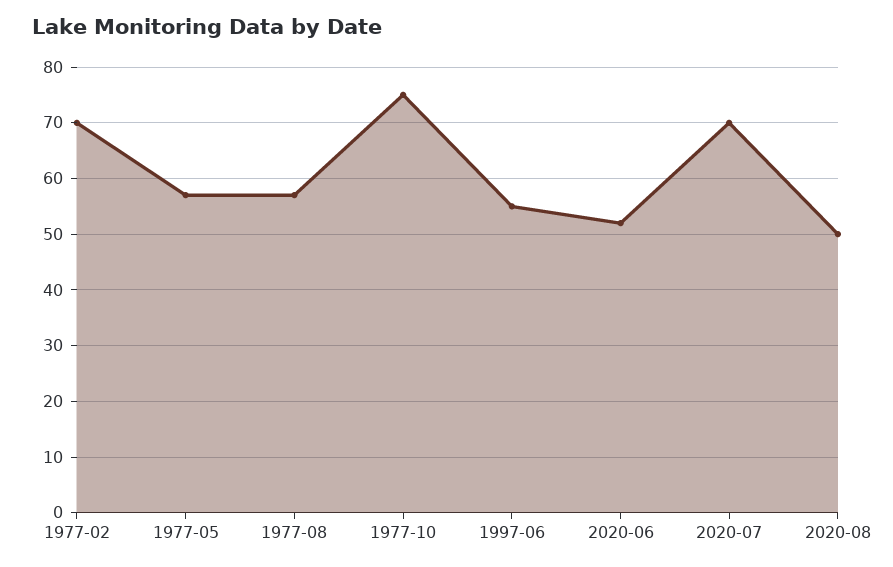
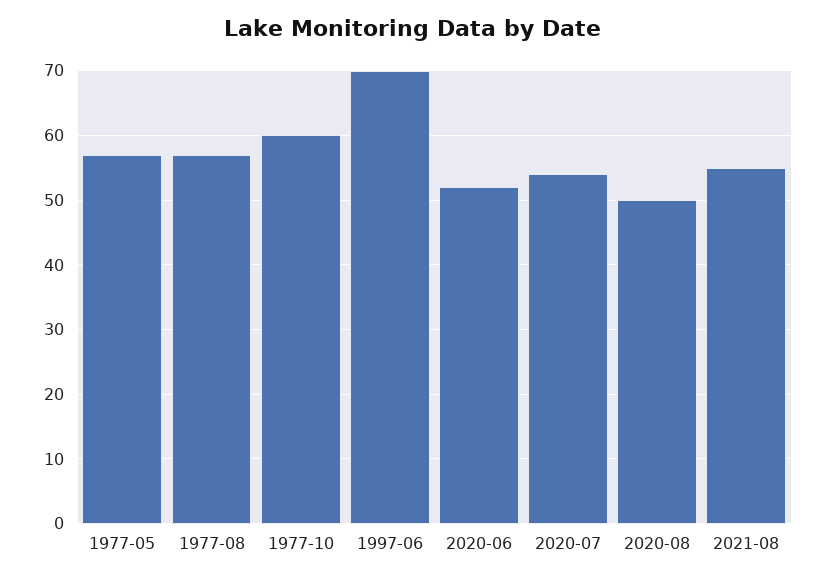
1977-02: 70 -> none
1977-10: 75 -> 60
1997-06: 55 -> 70
2020-07: 70 -> 54
2021-08: none -> 55

